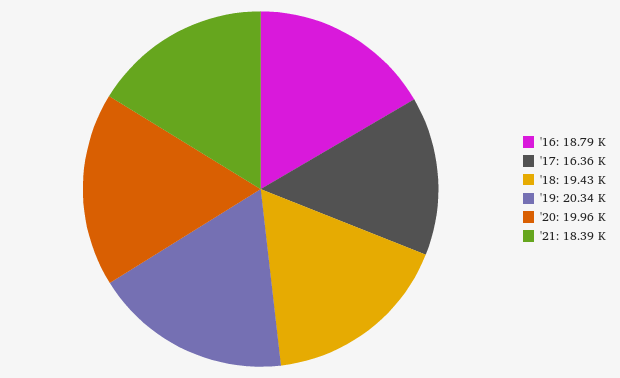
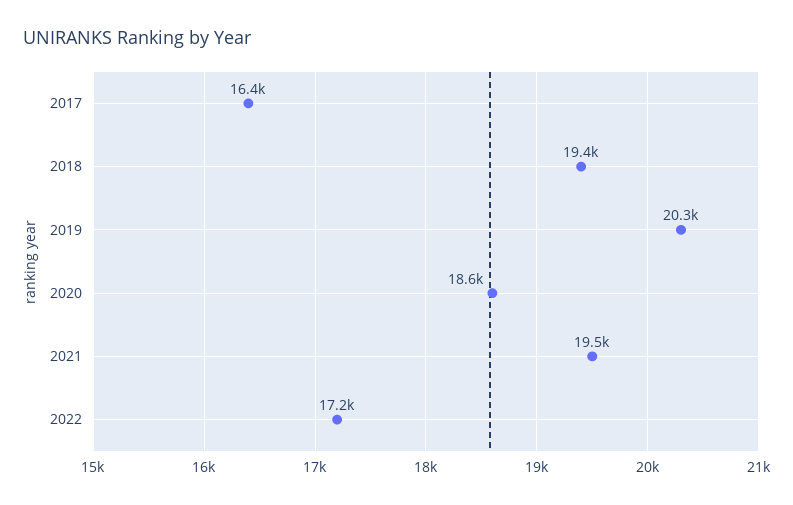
'16: 18790 -> none
'20: 19960 -> 18600
'21: 18390 -> 19500
2022: none -> 17200

